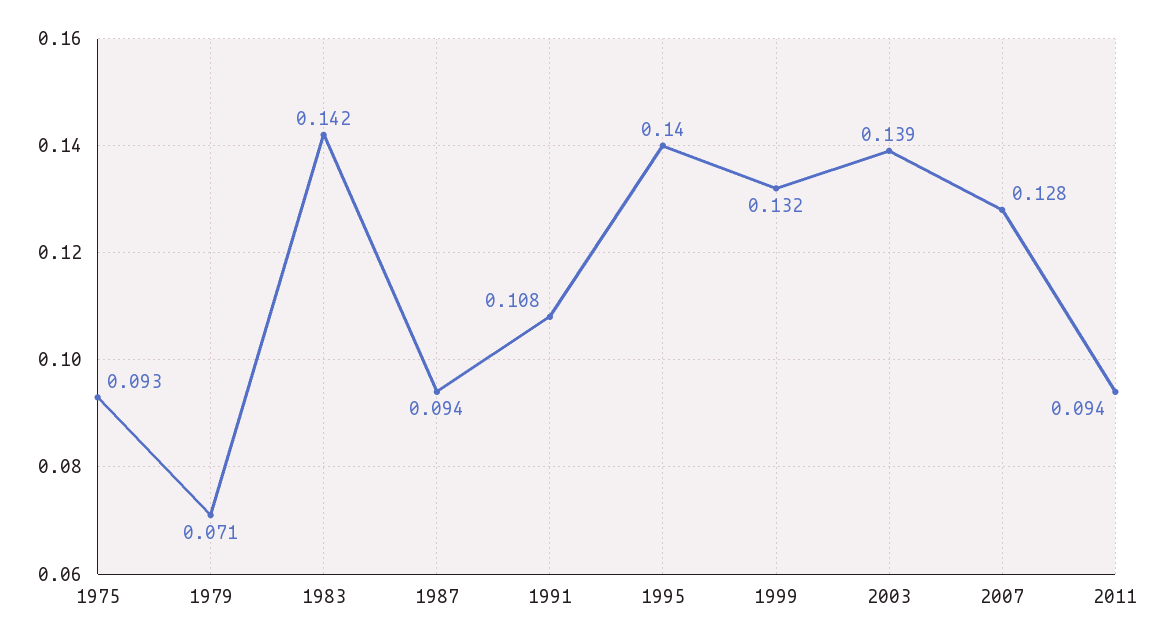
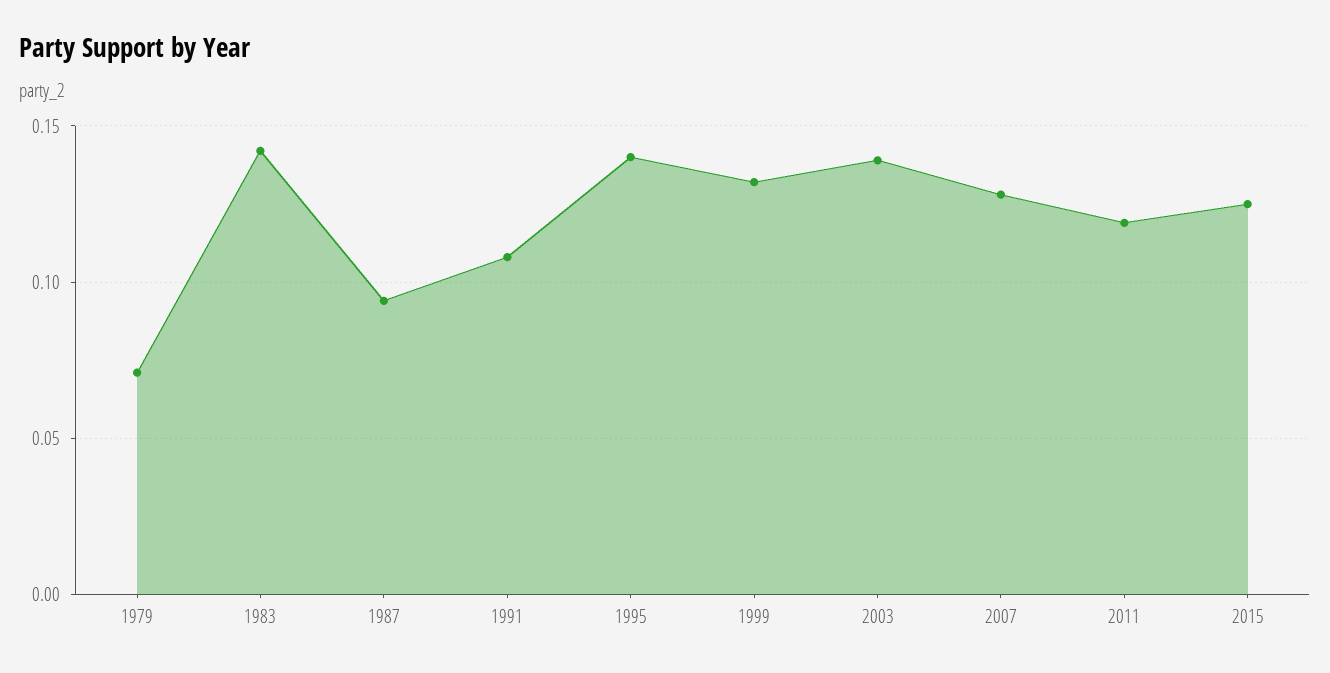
1975: 0.093 -> none
2011: 0.094 -> 0.12
2015: none -> 0.125

